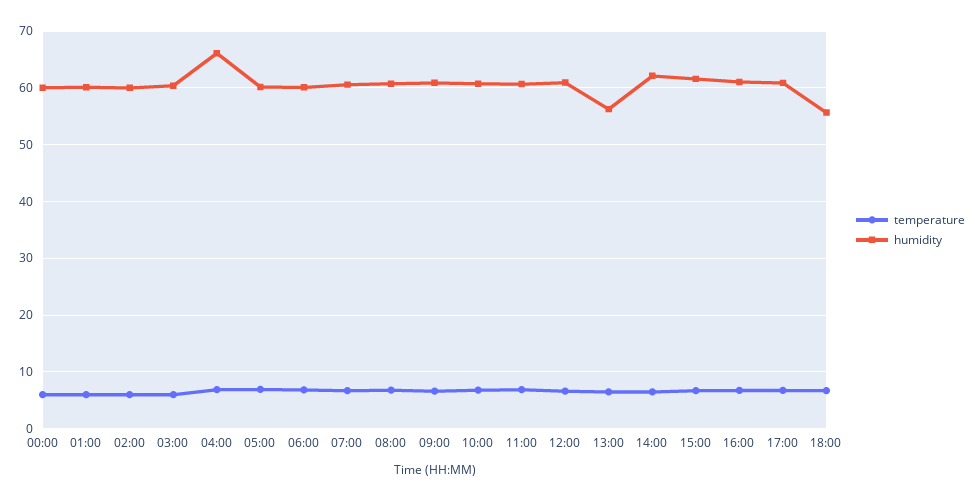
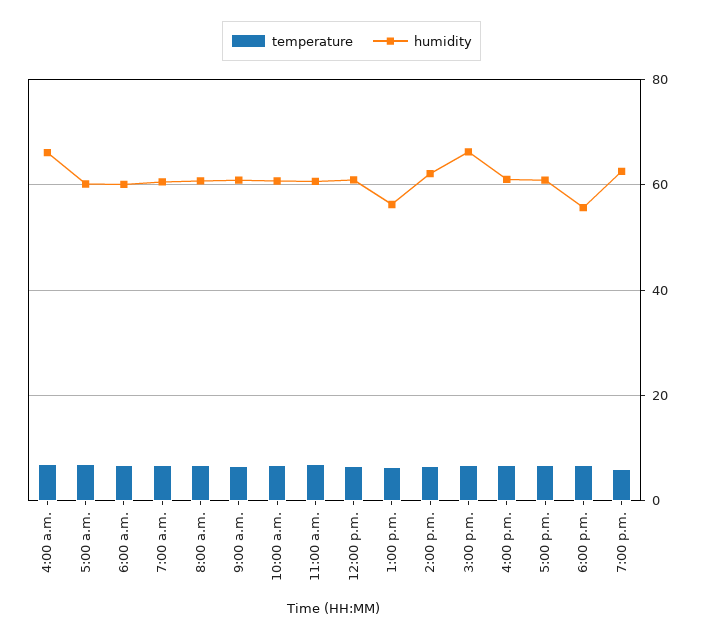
temperature, 00:00: 6 -> none
humidity, 00:00: 60 -> none
temperature, 01:00: 6 -> none
humidity, 01:00: 60 -> none
temperature, 02:00: 6 -> none
humidity, 02:00: 60 -> none
temperature, 03:00: 6 -> none
humidity, 03:00: 60 -> none
humidity, 15:00: 62 -> 66
temperature, 7:00 p.m.: none -> 6
humidity, 7:00 p.m.: none -> 62

